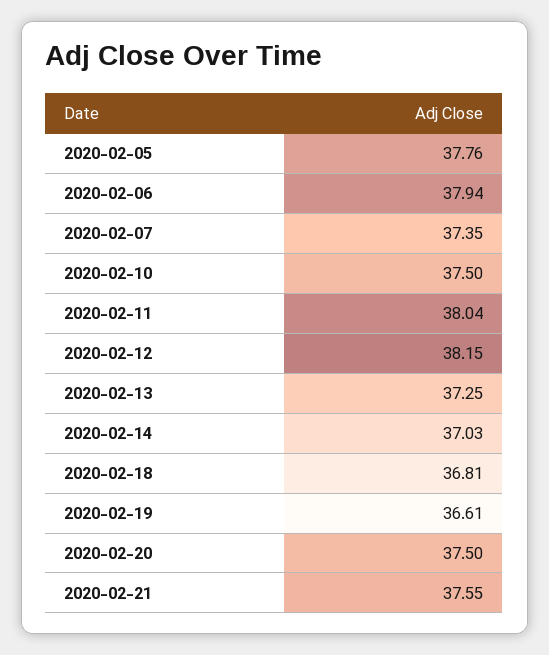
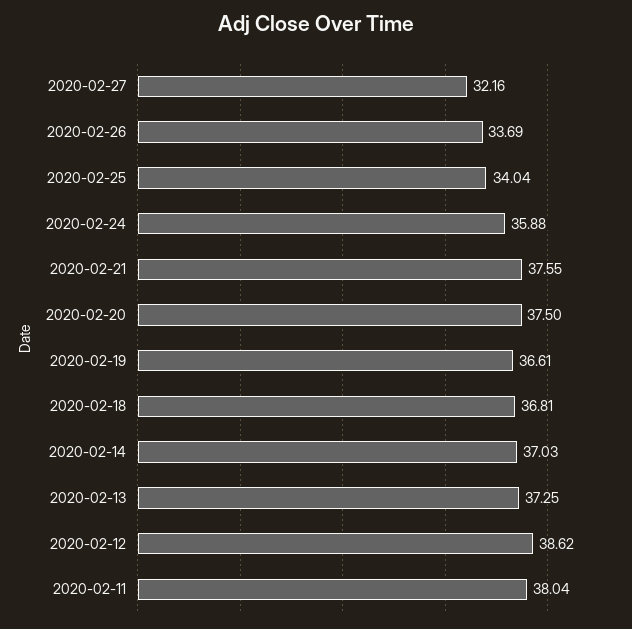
2020-02-05: 37.76 -> none
2020-02-06: 37.94 -> none
2020-02-07: 37.35 -> none
2020-02-10: 37.5 -> none
2020-02-12: 38.15 -> 38.62
2020-02-27: none -> 32.16
2020-02-26: none -> 33.69
2020-02-25: none -> 34.04
2020-02-24: none -> 35.88

